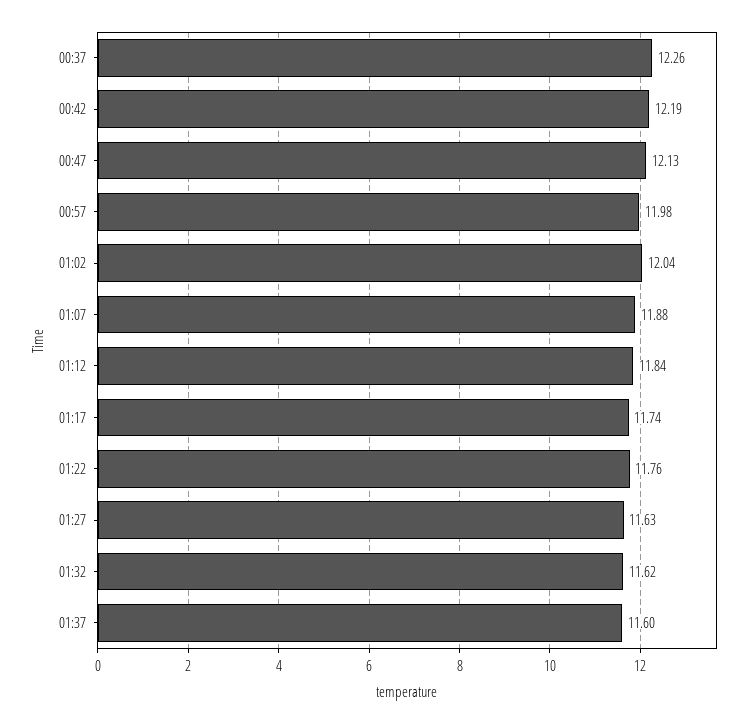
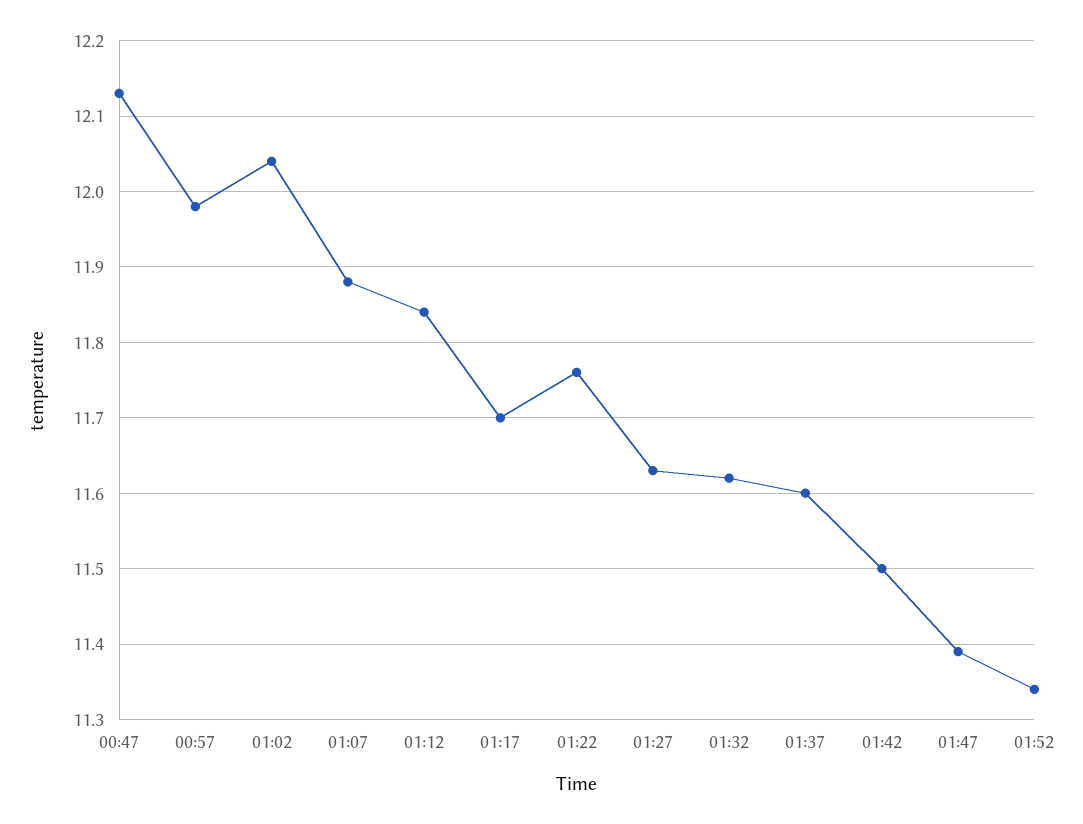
00:37: 12.26 -> none
00:42: 12.19 -> none
01:17: 11.74 -> 11.7
01:42: none -> 11.5
01:47: none -> 11.39
01:52: none -> 11.34

